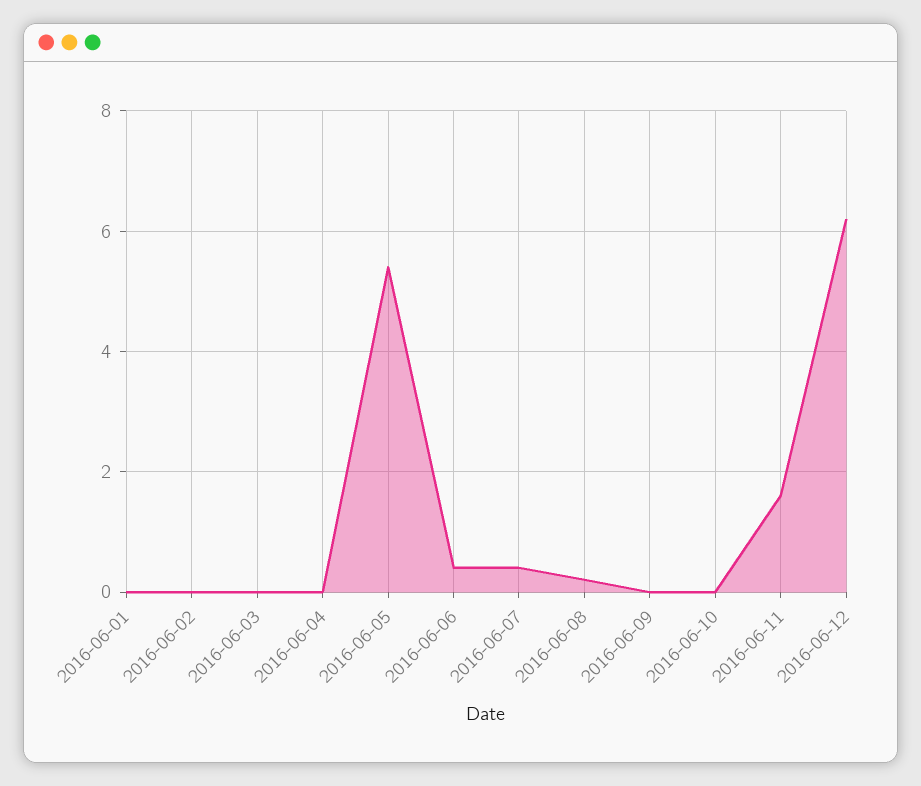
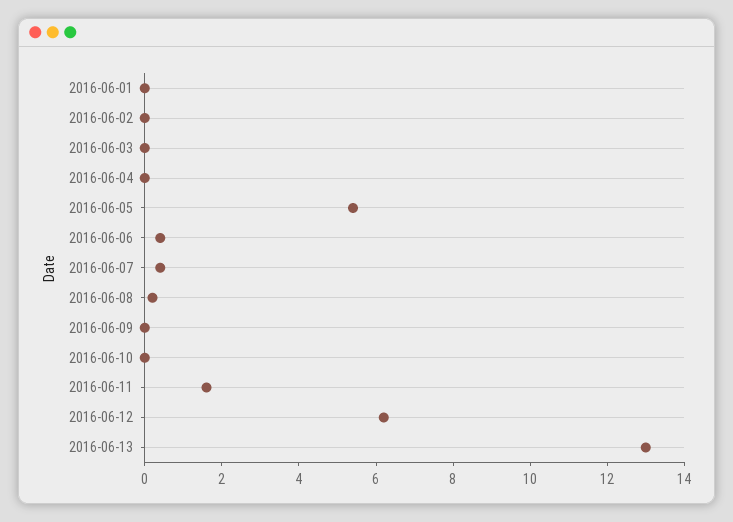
2016-06-13: none -> 13

